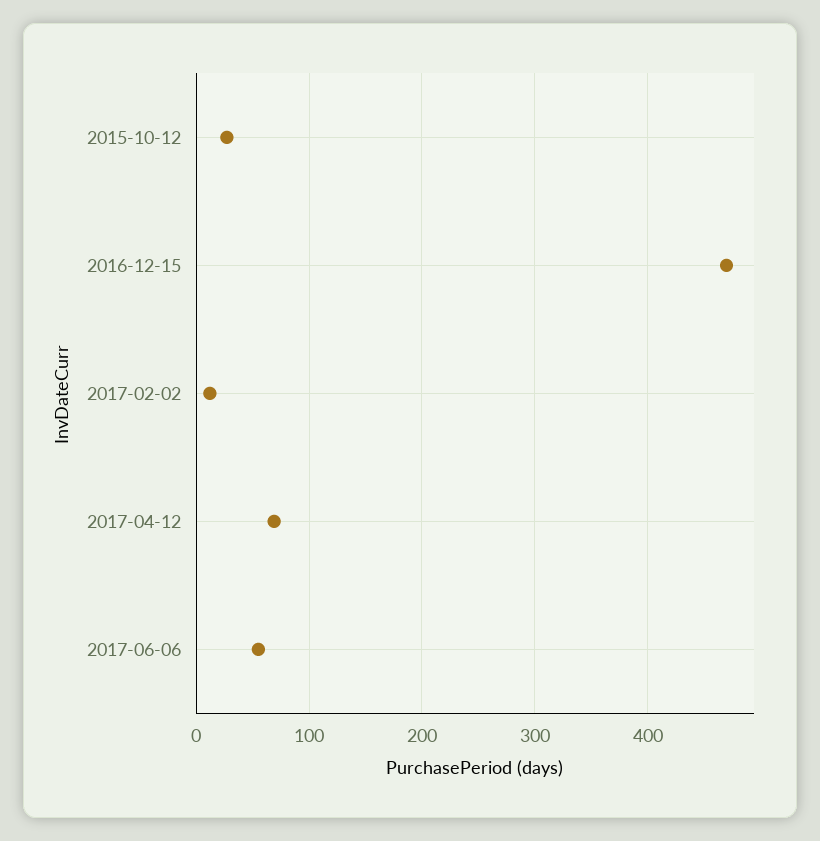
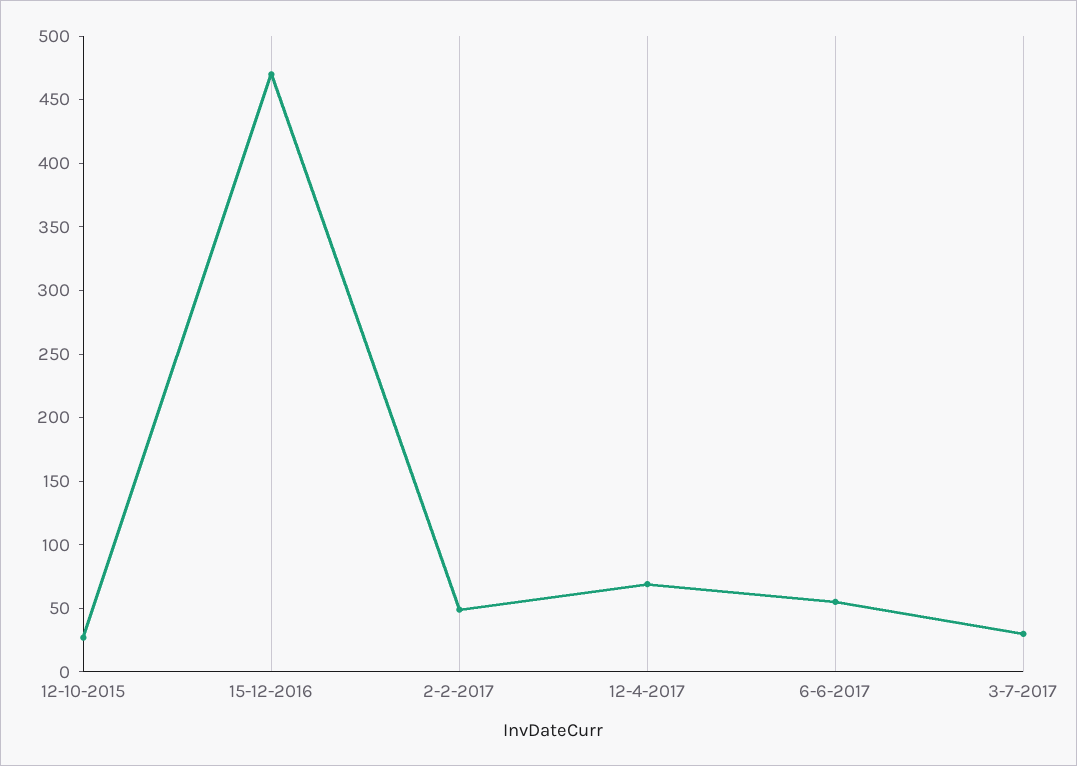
2017-02-02: 10 -> 50
3-7-2017: none -> 30

